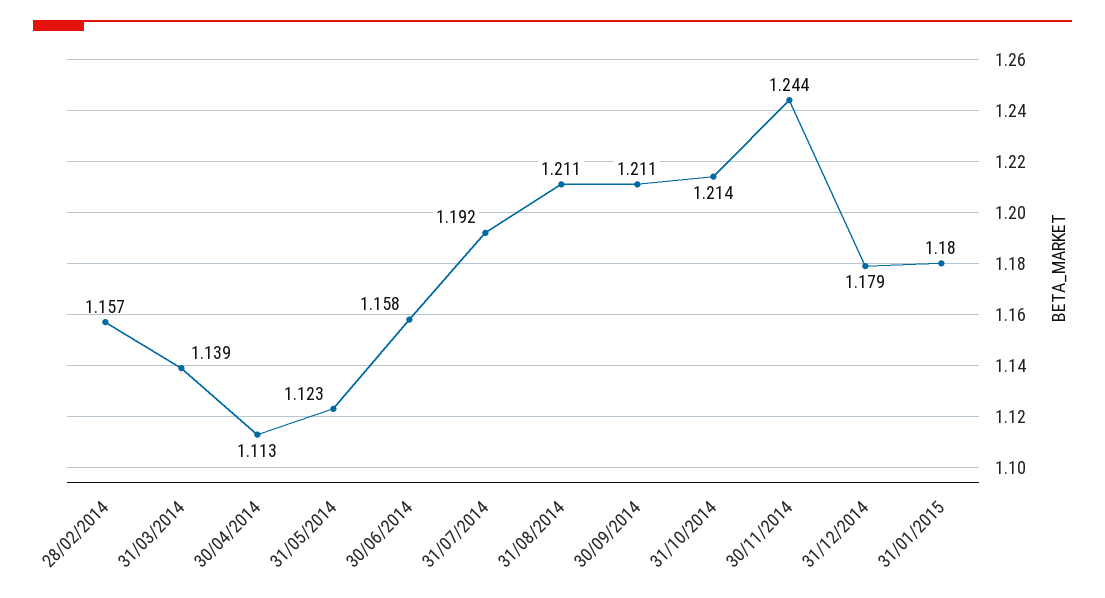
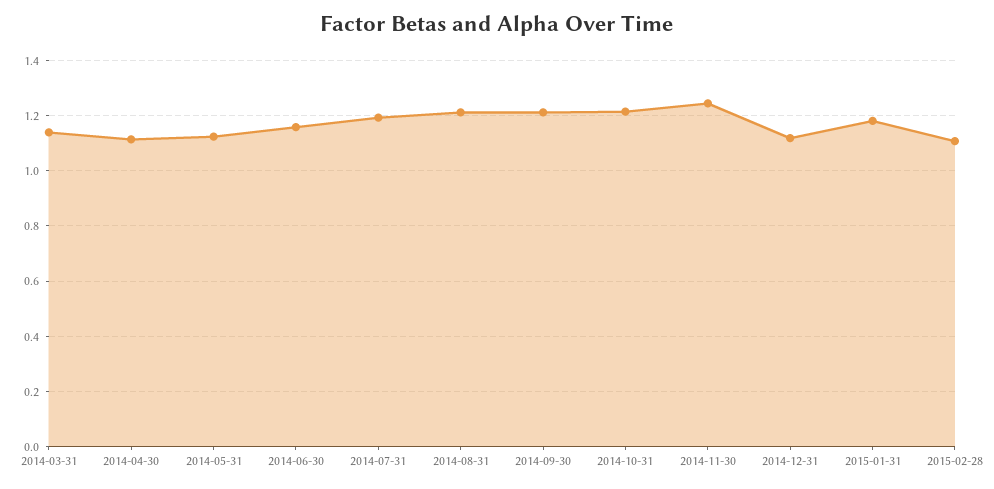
28/02/2014: 1.157 -> none
31/12/2014: 1.179 -> 1.125
2015-02-28: none -> 1.1

